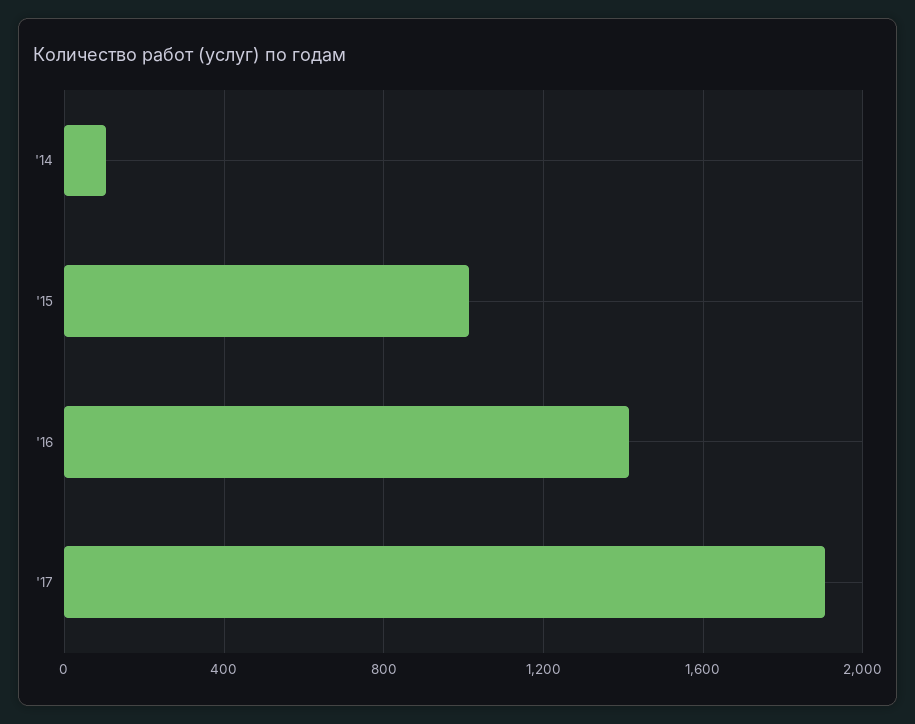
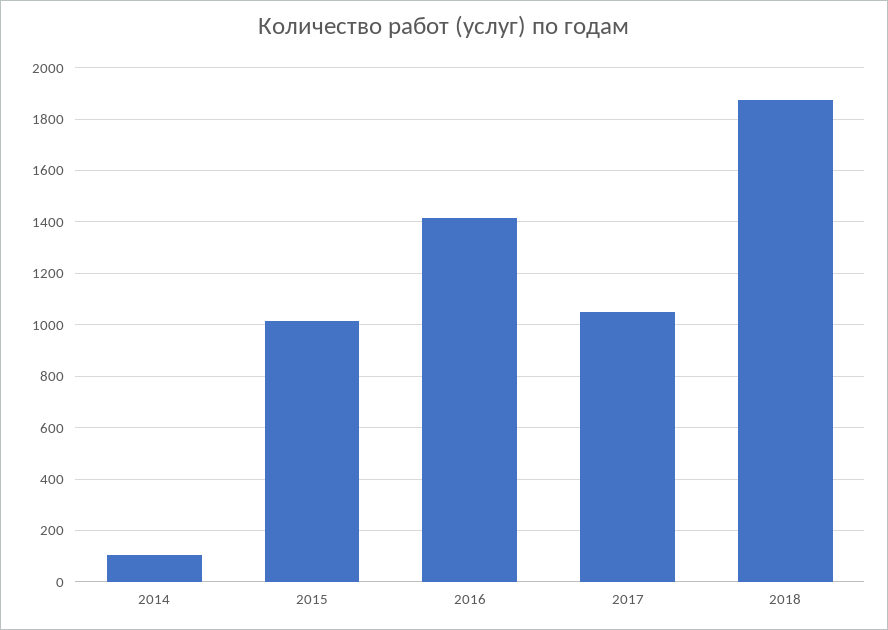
'17: 1900 -> 1050
2018: none -> 1875

